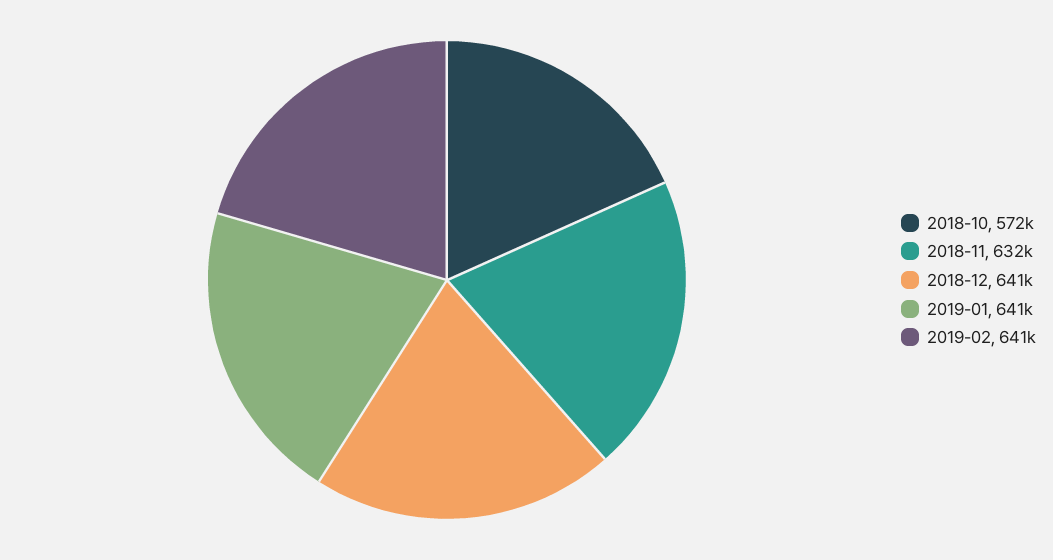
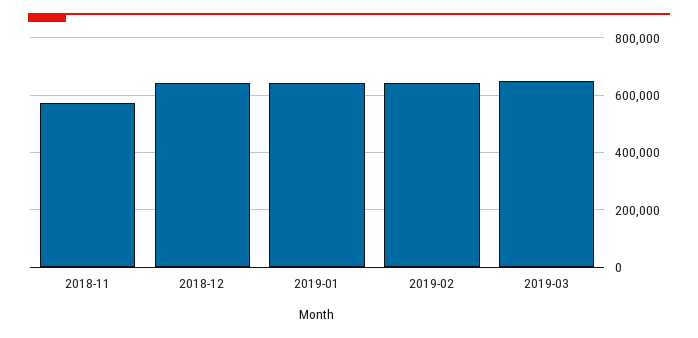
2018-10: 572000 -> none
2018-11: 632000 -> 575000
2019-03: none -> 650000

